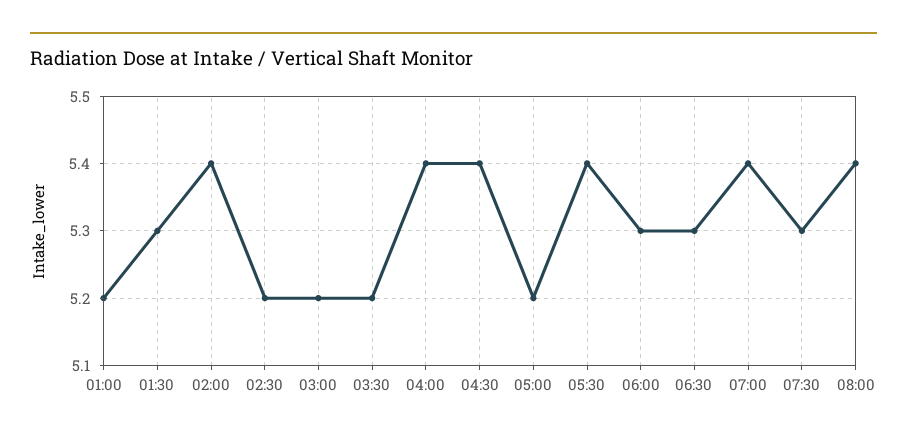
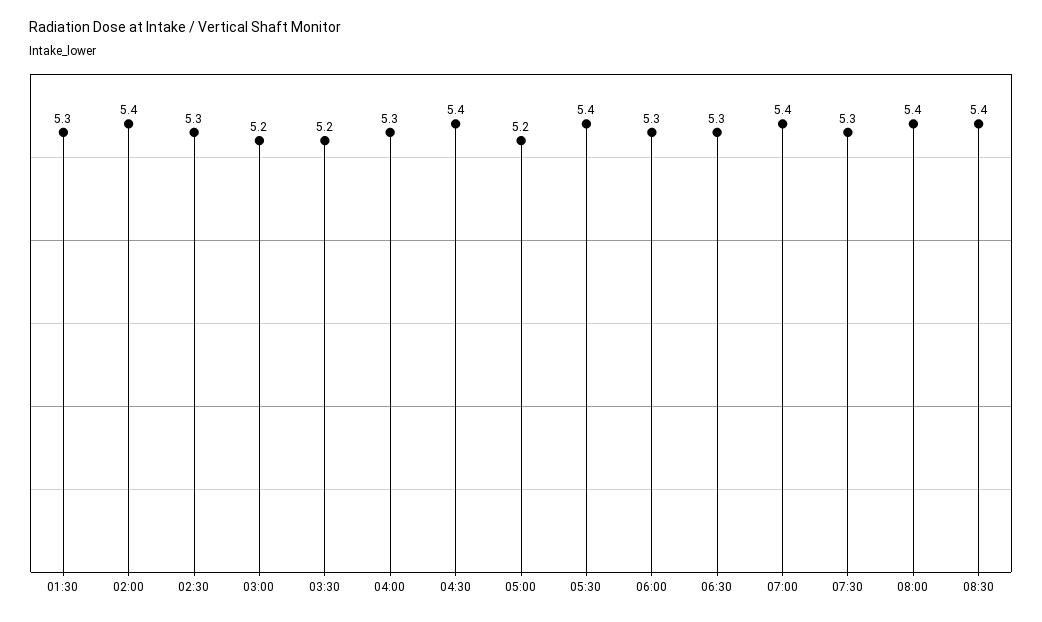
01:00: 5.2 -> none
02:30: 5.2 -> 5.3
04:00: 5.4 -> 5.3
08:30: none -> 5.4

